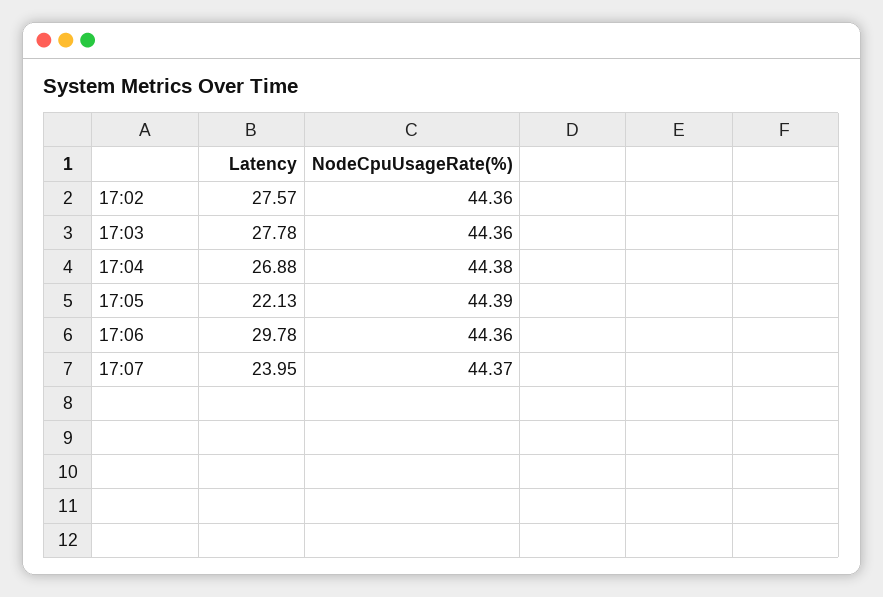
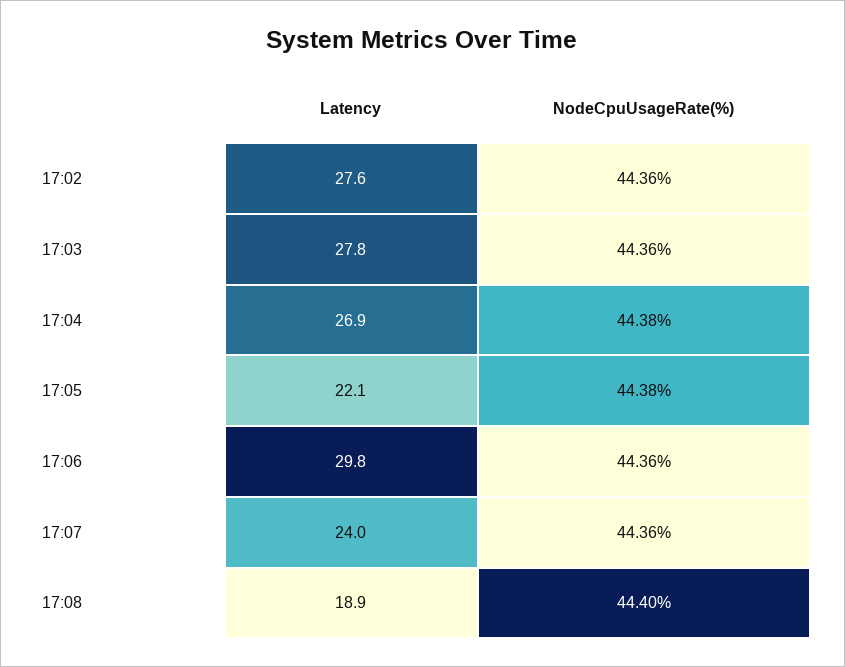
NodeCpuUsageRate(%), 17:05: 44.39 -> 44.38
NodeCpuUsageRate(%), 17:07: 44.37 -> 44.36
Latency, 17:08: none -> 18.9
NodeCpuUsageRate(%), 17:08: none -> 44.4

